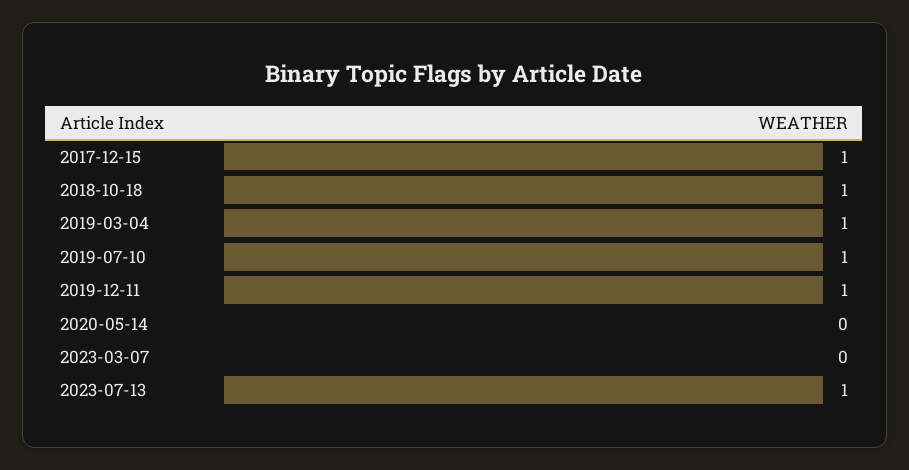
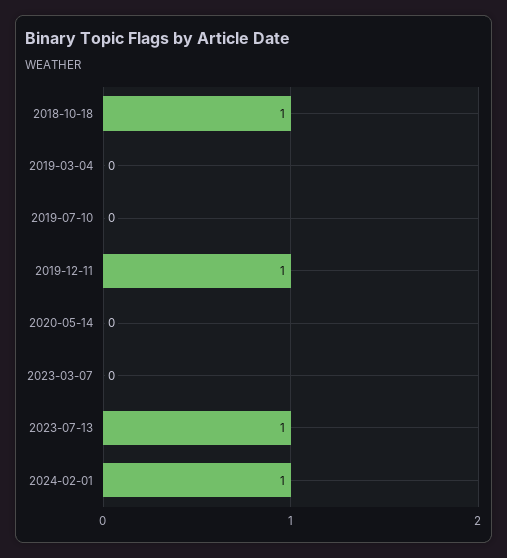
2017-12-15: 1 -> none
2019-03-04: 1 -> 0
2019-07-10: 1 -> 0
2024-02-01: none -> 1

